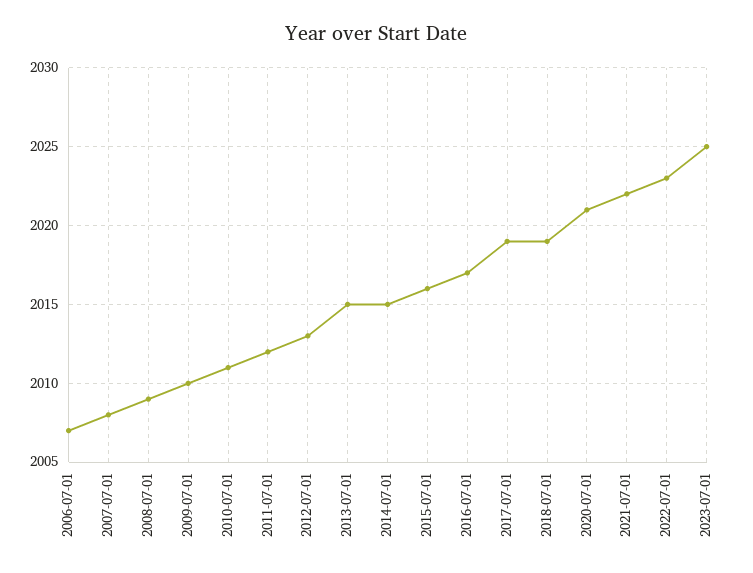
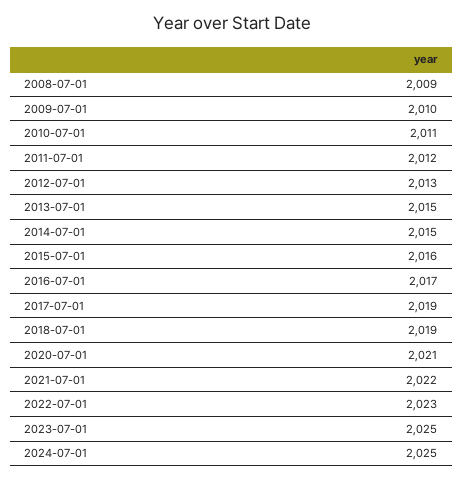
2006-07-01: 2007 -> none
2007-07-01: 2008 -> none
2024-07-01: none -> 2025

